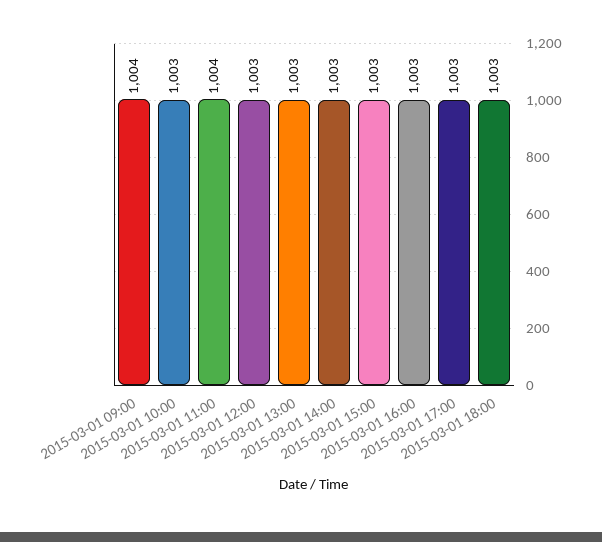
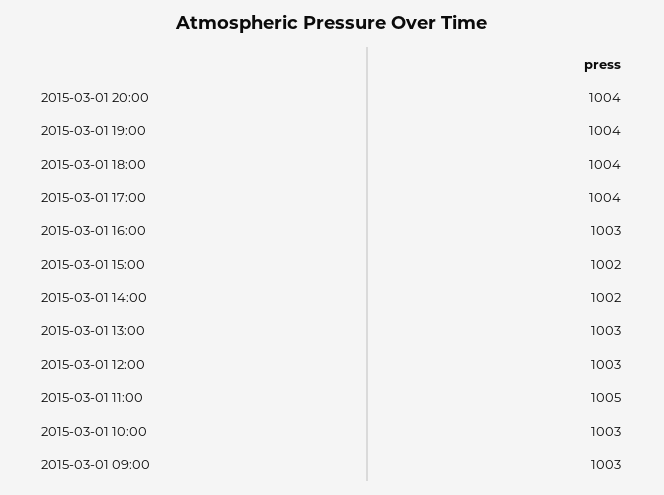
2015-03-01 09:00: 1004 -> 1003
2015-03-01 11:00: 1004 -> 1005
2015-03-01 14:00: 1003 -> 1002
2015-03-01 15:00: 1003 -> 1002
2015-03-01 17:00: 1003 -> 1004
2015-03-01 18:00: 1003 -> 1004
2015-03-01 20:00: none -> 1004
2015-03-01 19:00: none -> 1004

